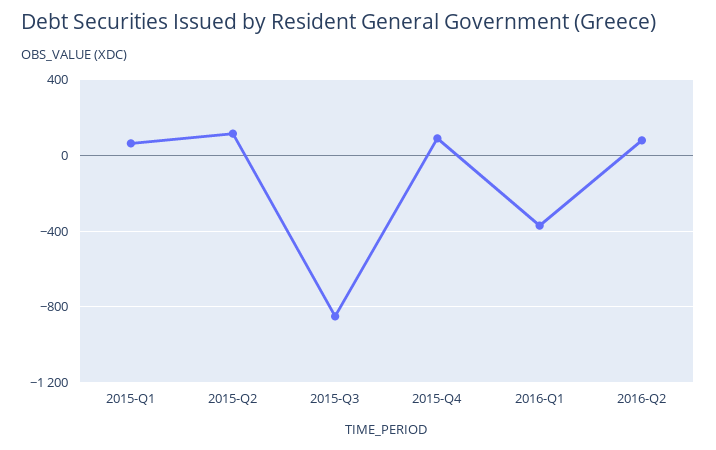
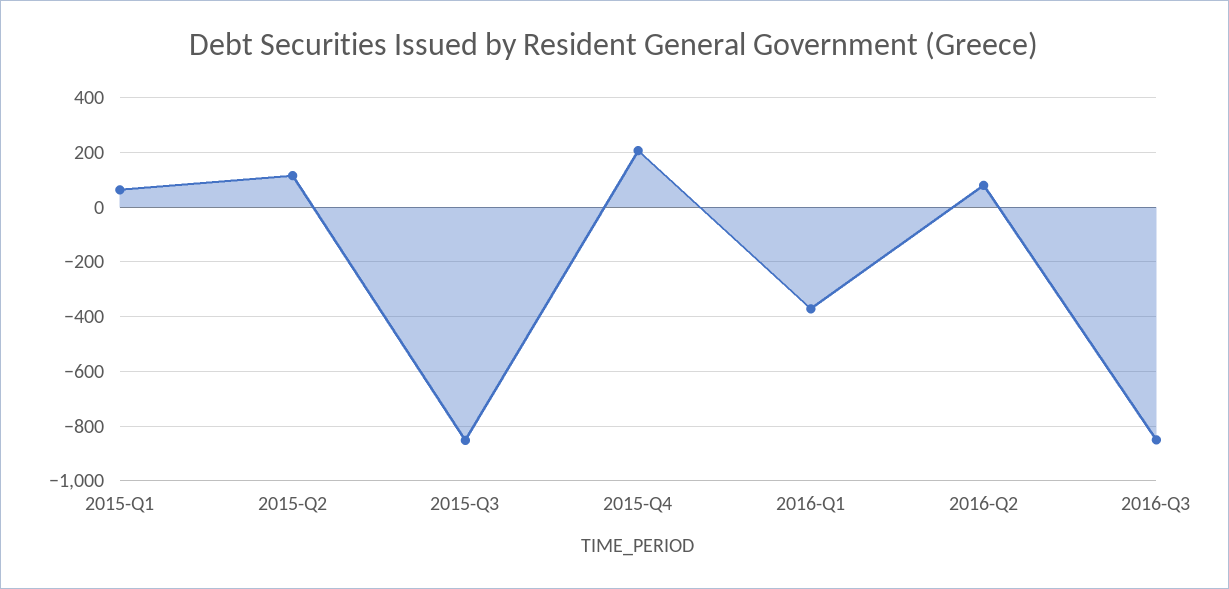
2015-Q4: 100 -> 200
2016-Q3: none -> -850

